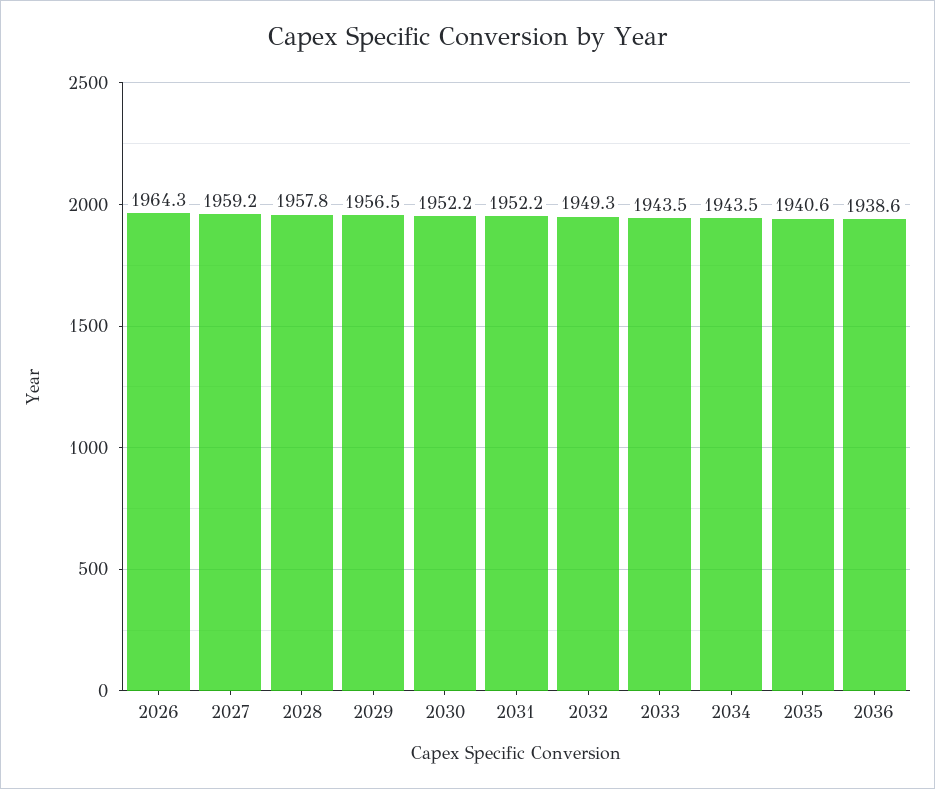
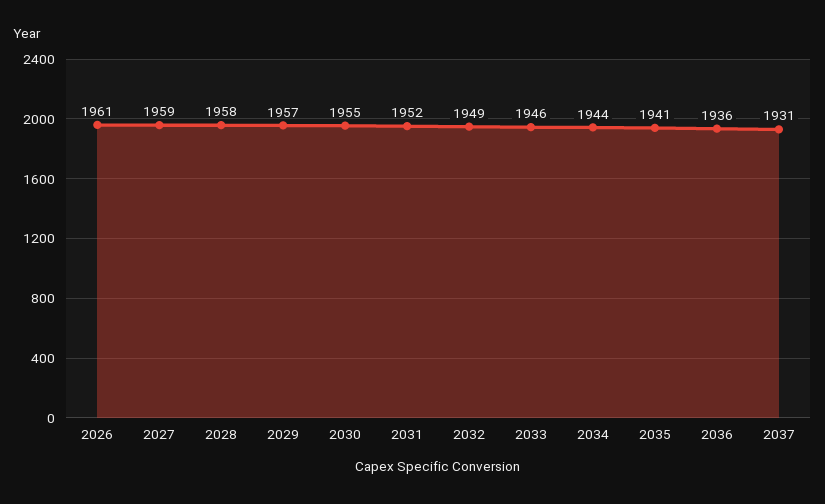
2026: 1964.3 -> 1961
2030: 1952.2 -> 1955
2033: 1943.5 -> 1946
2036: 1938.6 -> 1936
2037: none -> 1931

